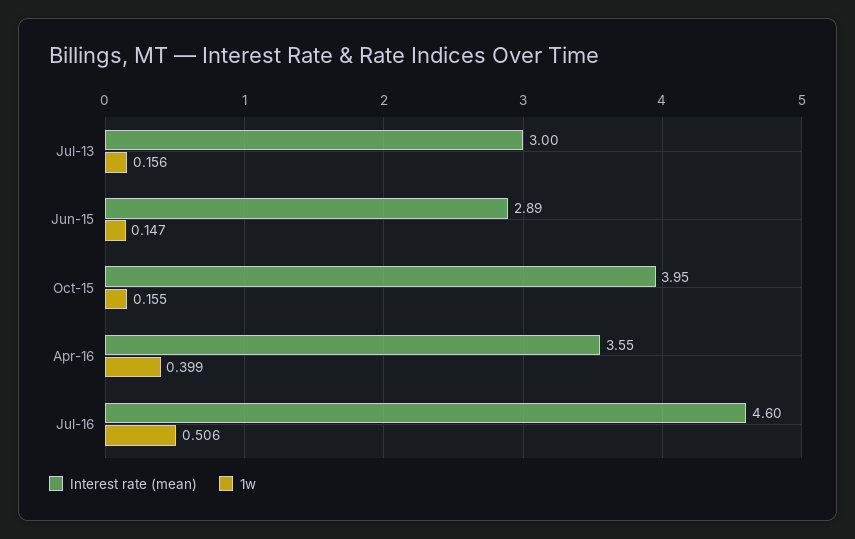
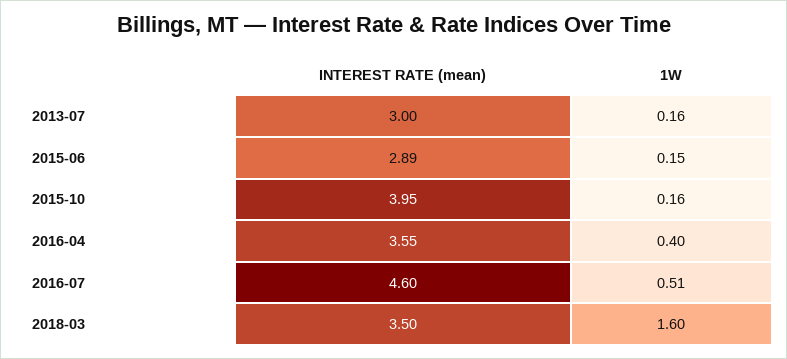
Interest rate (mean), 2018-03: none -> 3.5
1w, 2018-03: none -> 1.6

